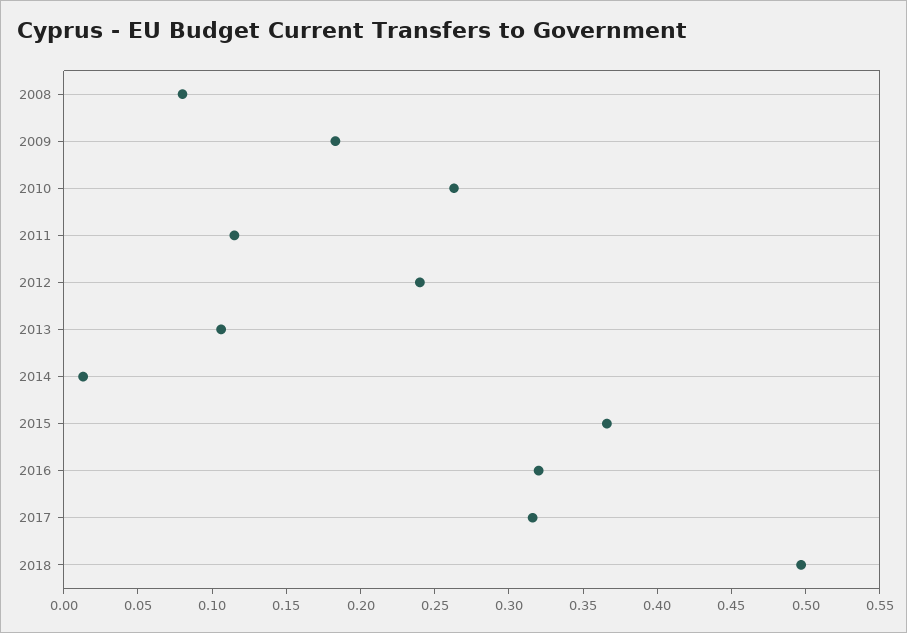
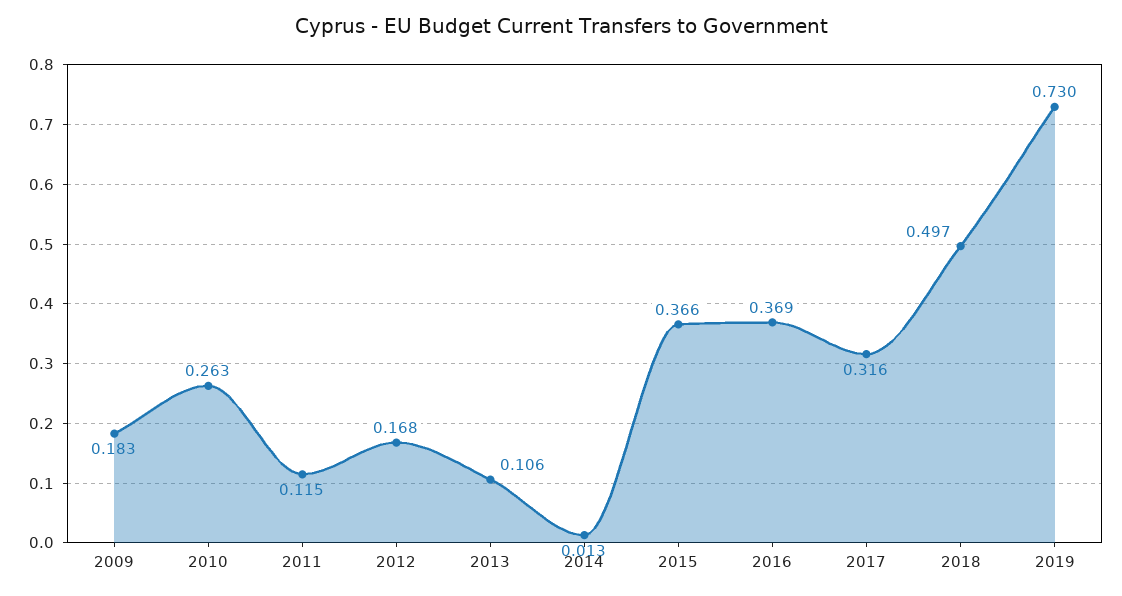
2008: 0.08 -> none
2012: 0.24 -> 0.168
2016: 0.32 -> 0.369
2019: none -> 0.73

